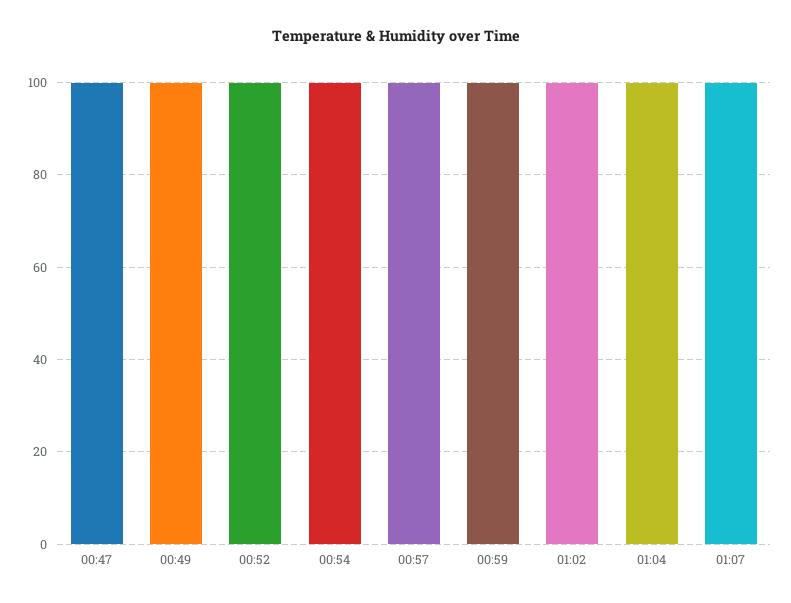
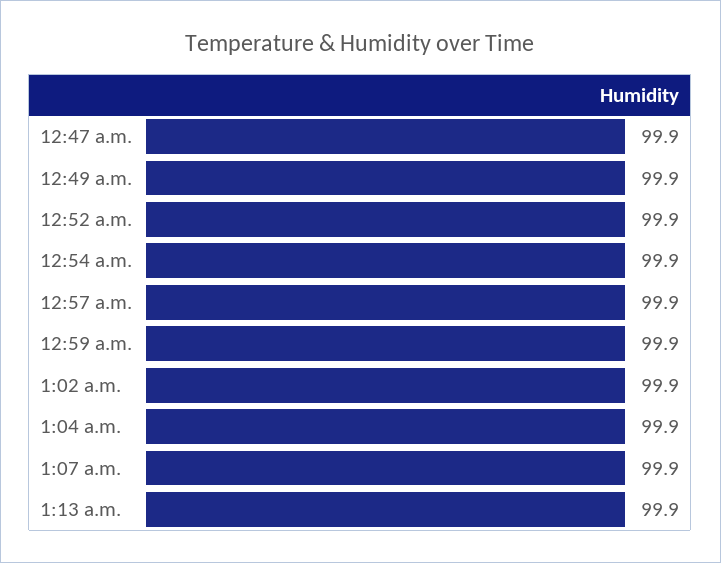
1:13 a.m.: none -> 99.9

